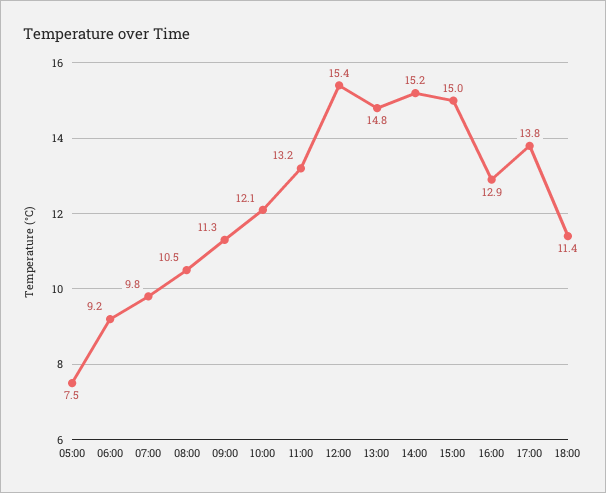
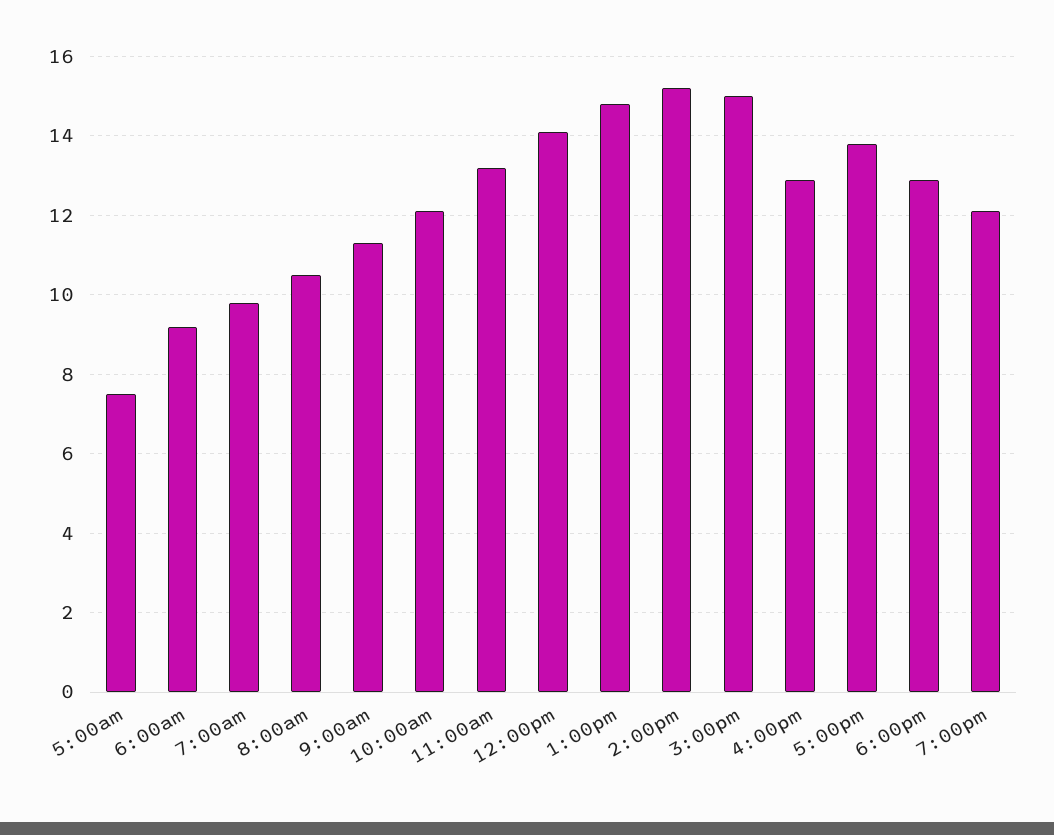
12:00: 15.4 -> 14
18:00: 11.4 -> 13
7:00pm: none -> 12

